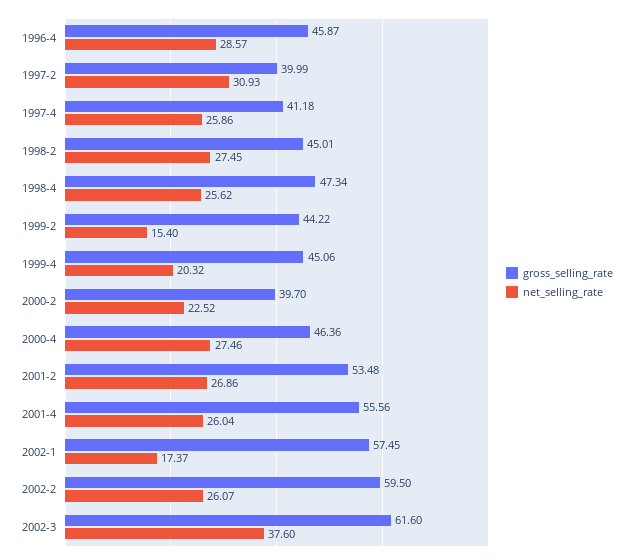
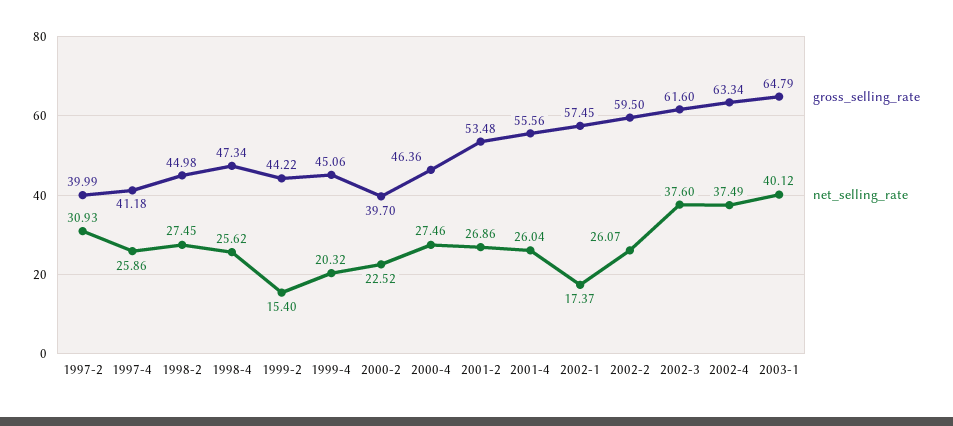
gross_selling_rate, 1996-4: 45.87 -> none
net_selling_rate, 1996-4: 28.57 -> none
gross_selling_rate, 1998-2: 45.01 -> 44.98
gross_selling_rate, 2002-4: none -> 63.34
net_selling_rate, 2002-4: none -> 37.49
gross_selling_rate, 2003-1: none -> 64.79
net_selling_rate, 2003-1: none -> 40.12

